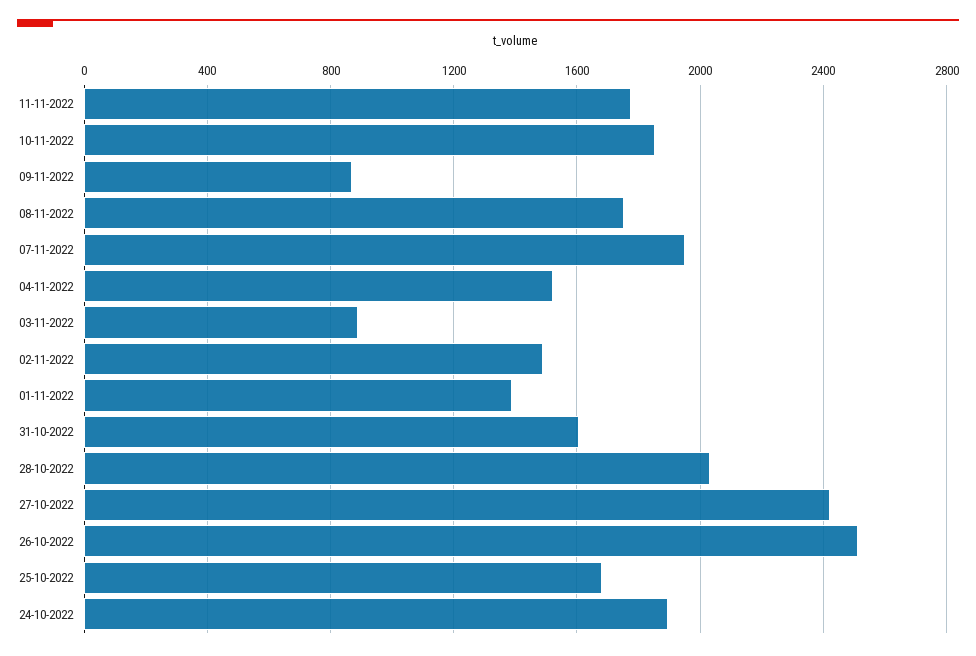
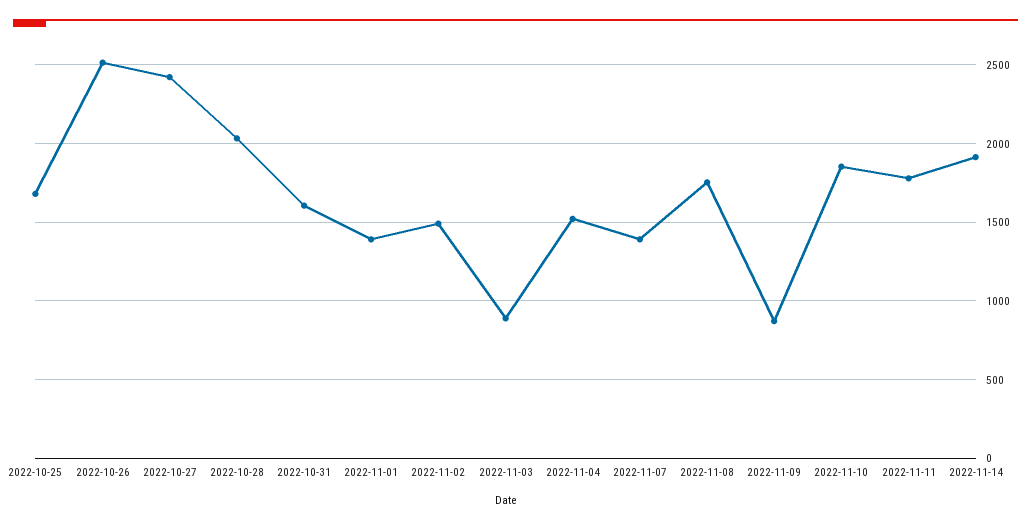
07-11-2022: 1950 -> 1400
24-10-2022: 1900 -> none
2022-11-14: none -> 1900

